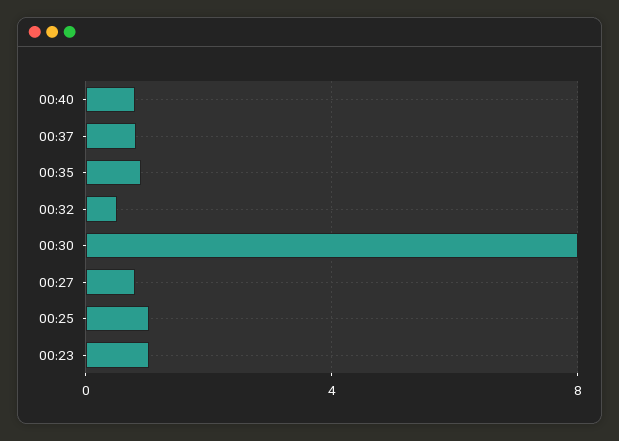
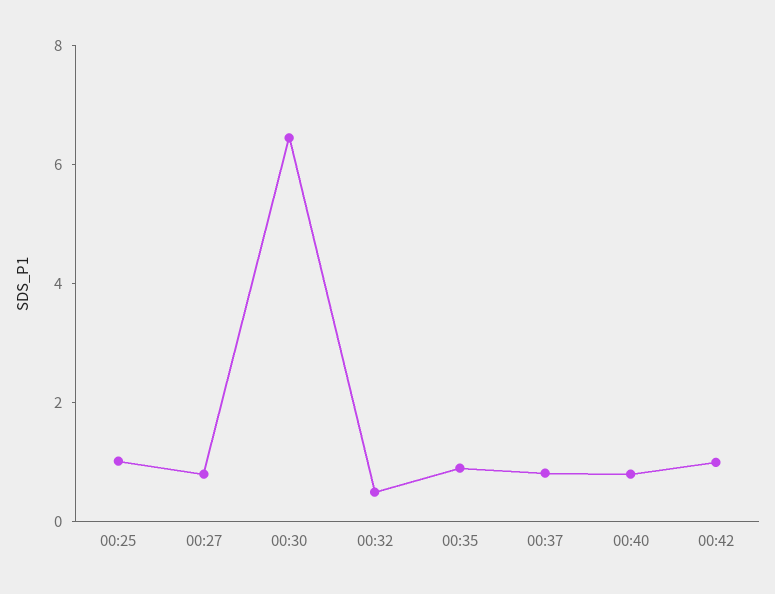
00:30: 8 -> 6.5
00:23: 1 -> none
00:42: none -> 1

